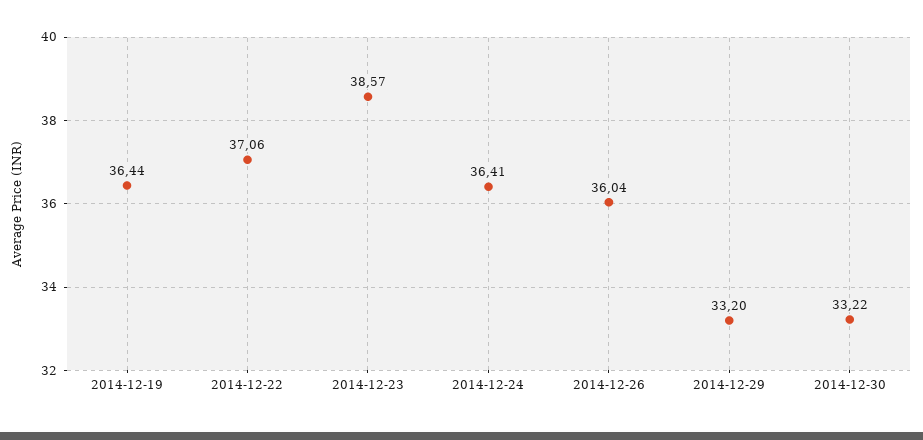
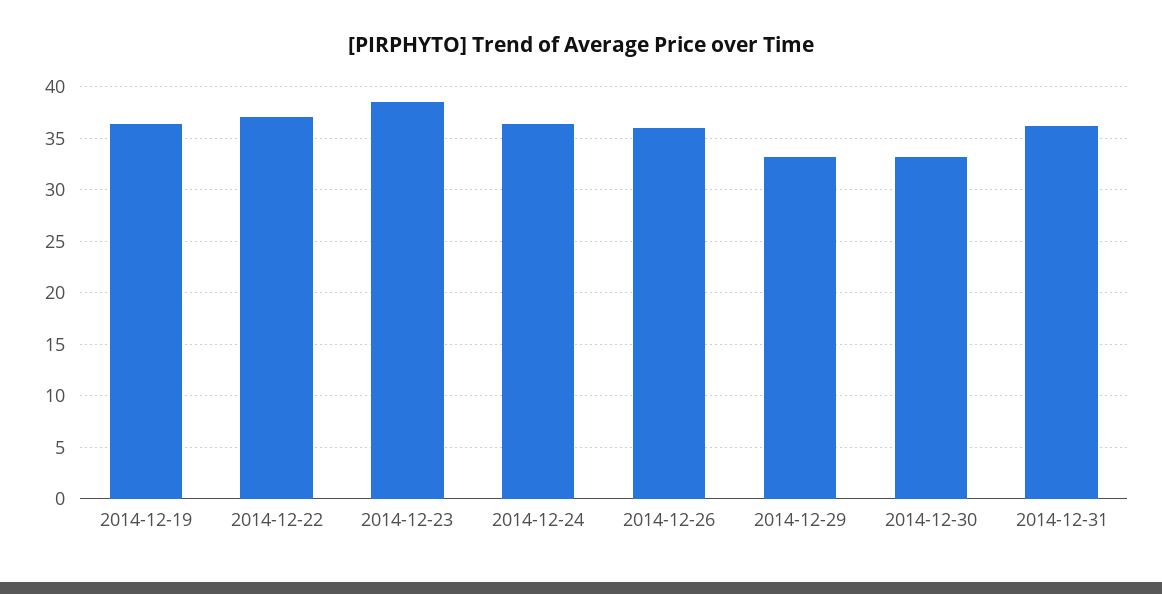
2014-12-31: none -> 36

